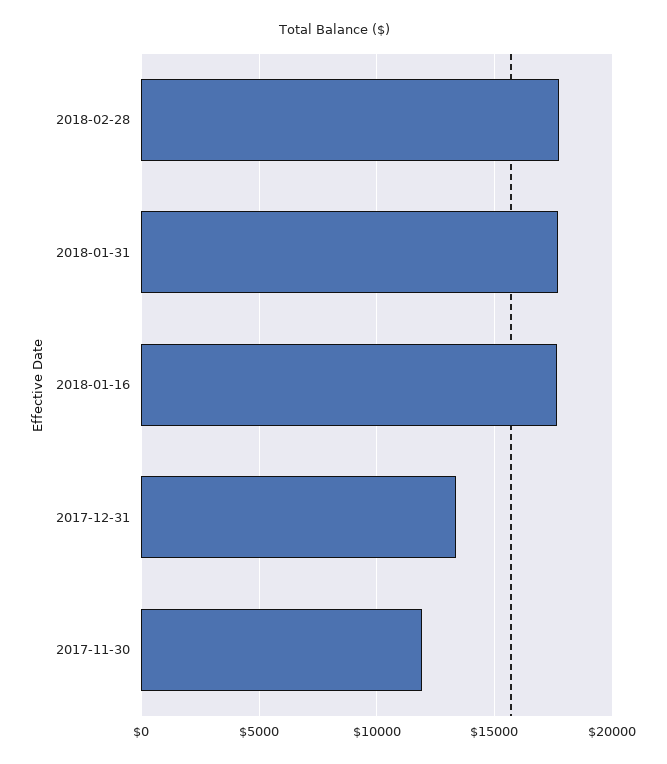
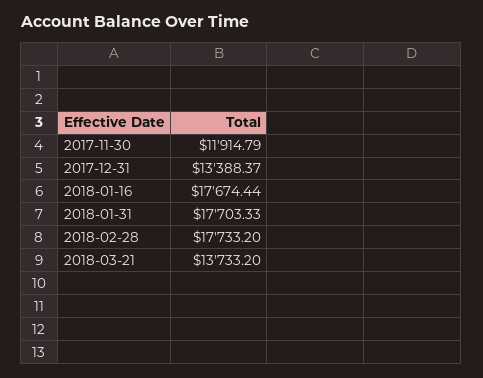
2018-03-21: none -> 13733.2

